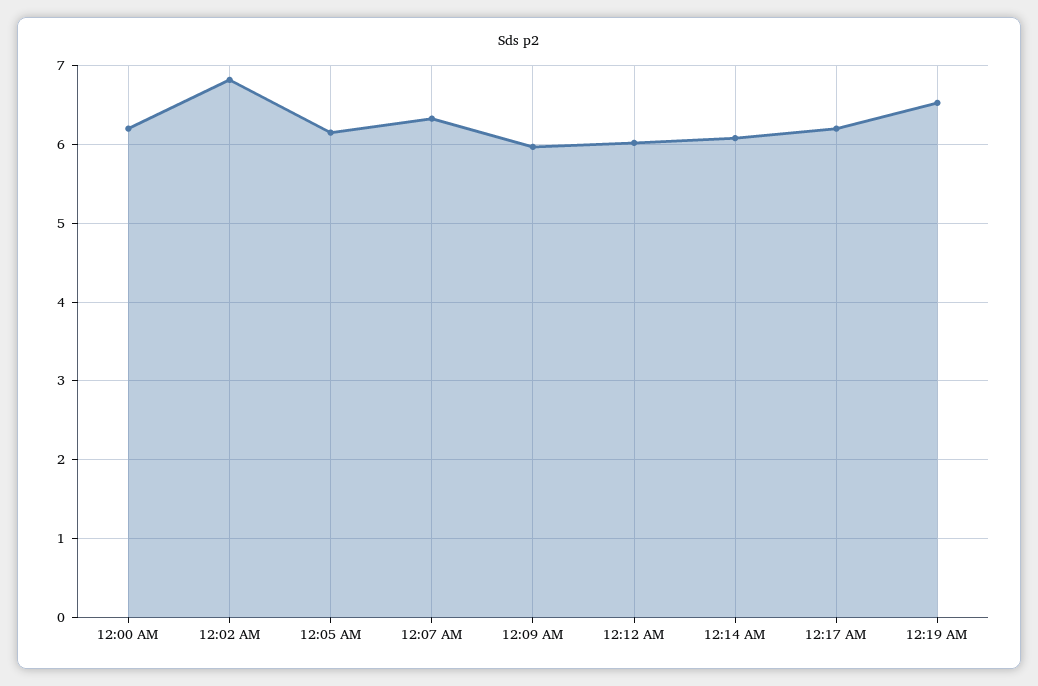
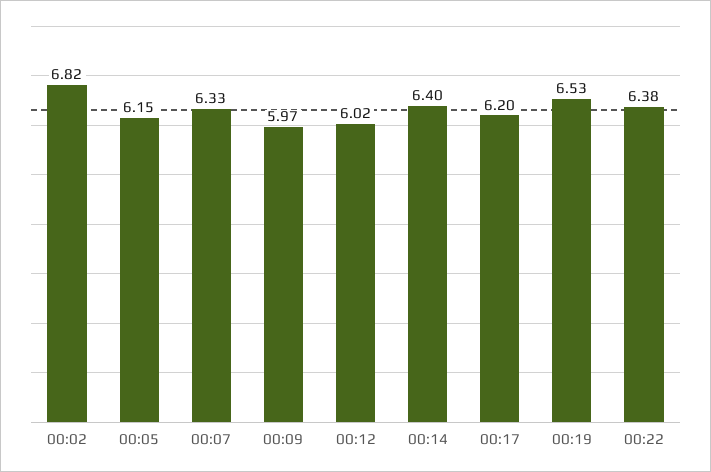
12:00 AM: 6.2 -> none
12:14 AM: 6.1 -> 6.4
00:22: none -> 6.38

